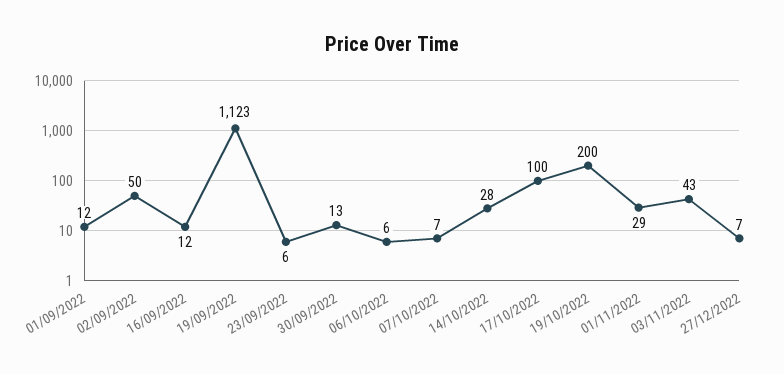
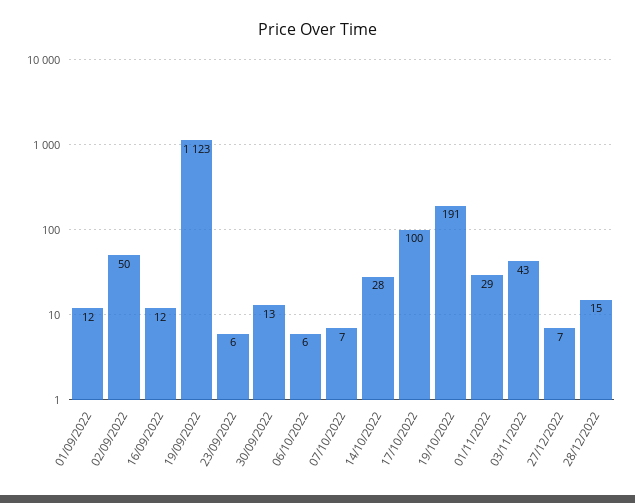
19/10/2022: 200 -> 191
28/12/2022: none -> 15

